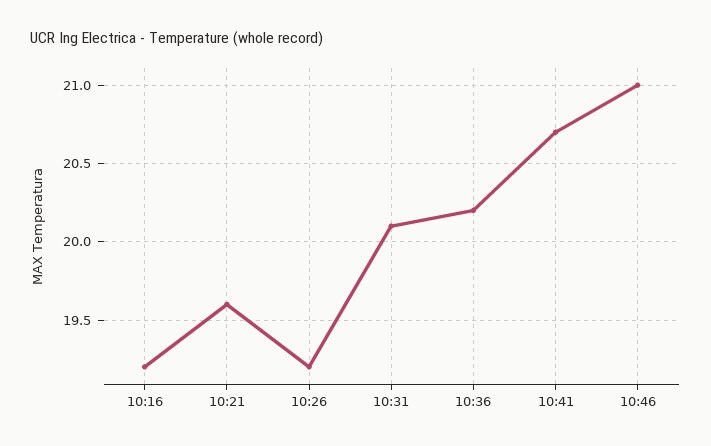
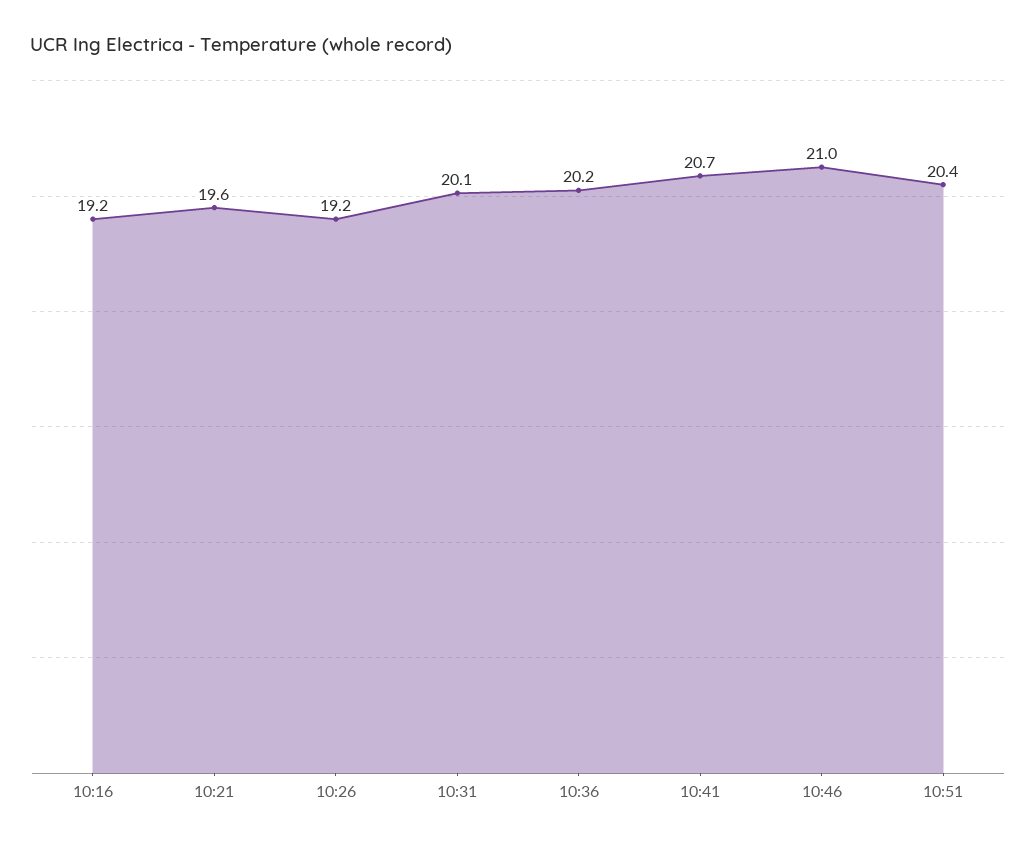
10:51: none -> 20.4

